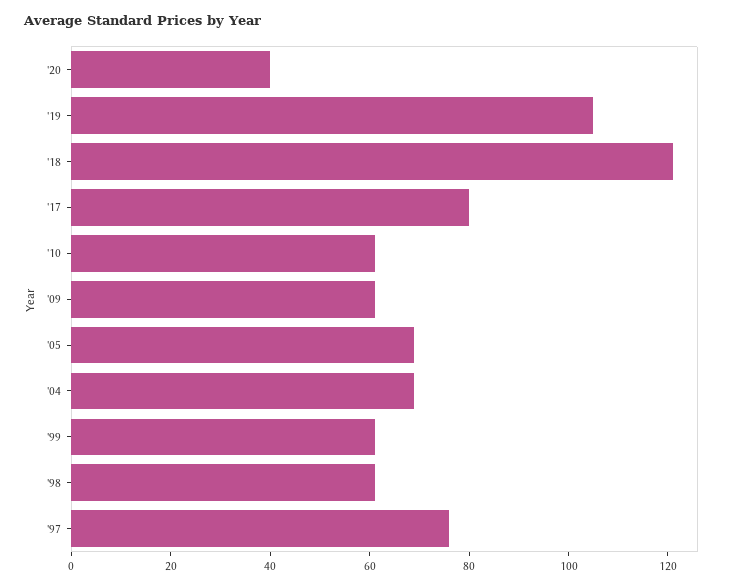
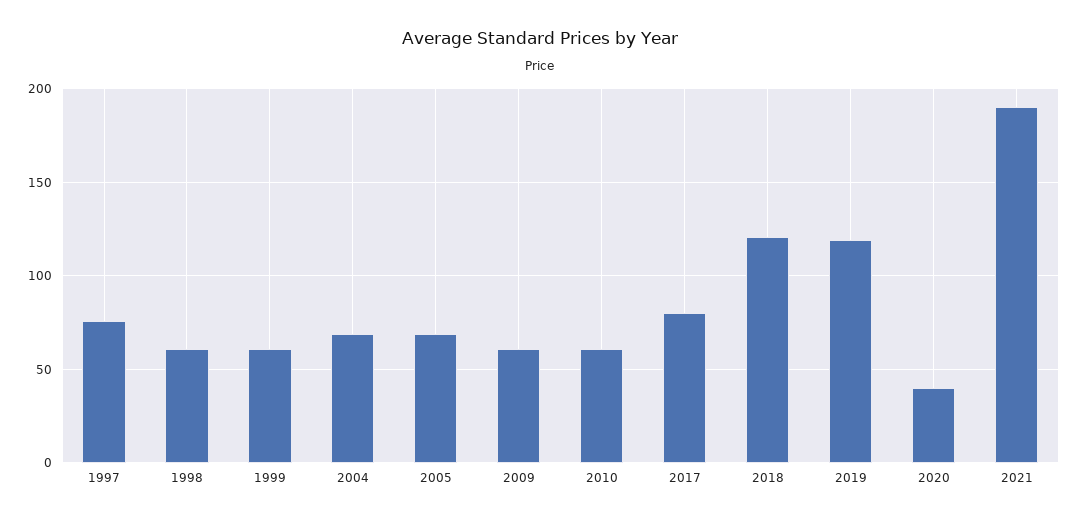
'19: 105 -> 120
2021: none -> 190

